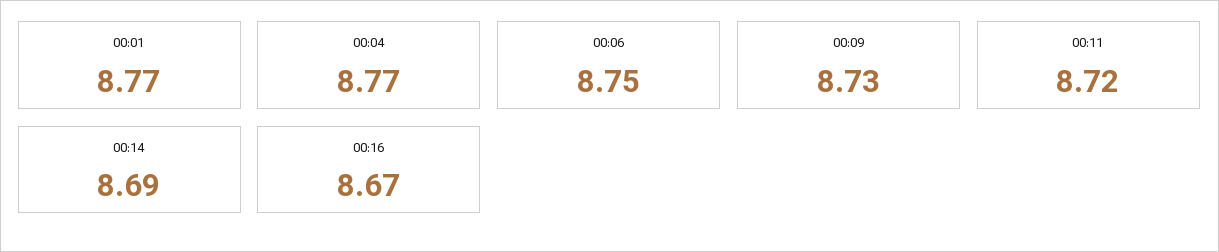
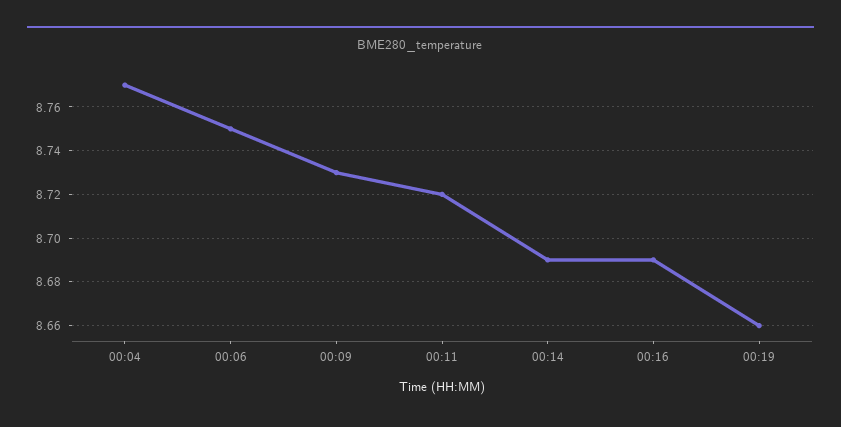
00:01: 8.77 -> none
00:16: 8.67 -> 8.69
00:19: none -> 8.66

